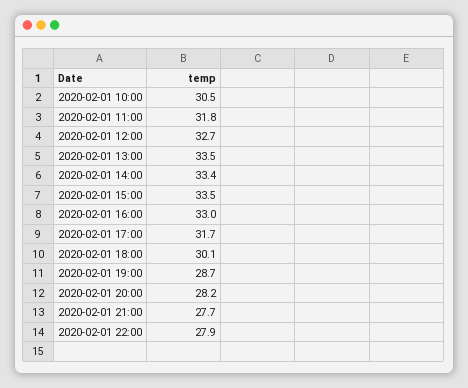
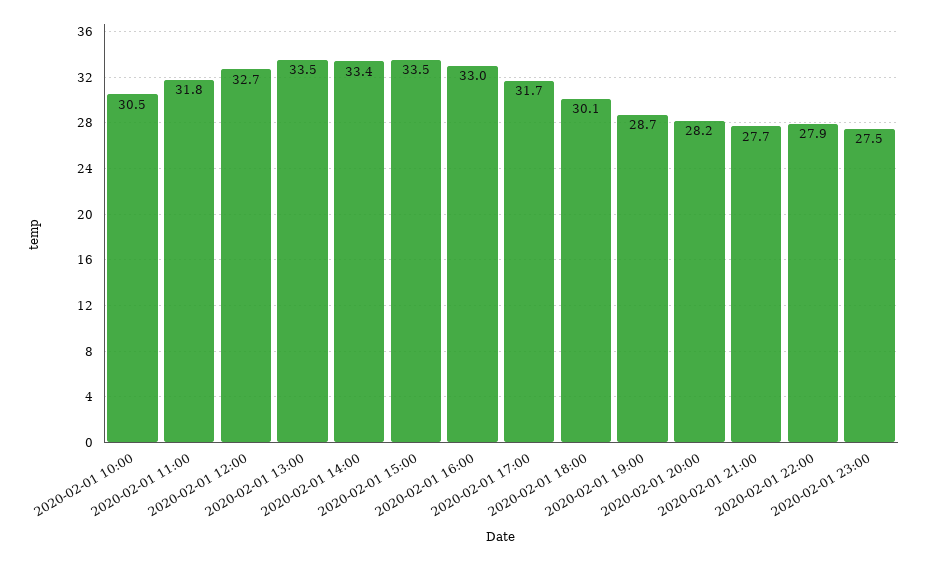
2020-02-01 23:00: none -> 27.5

